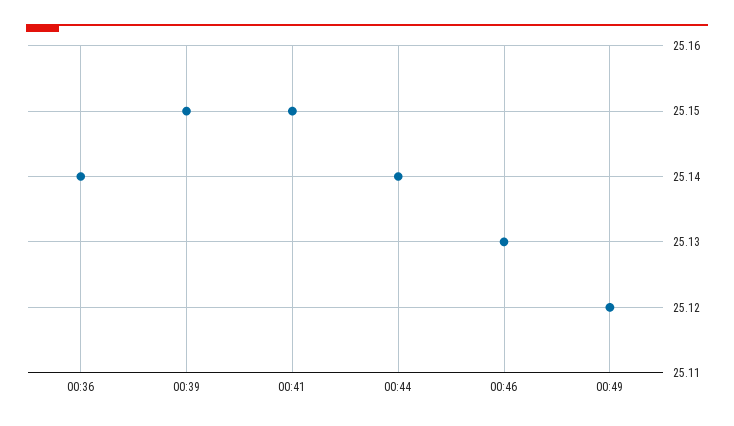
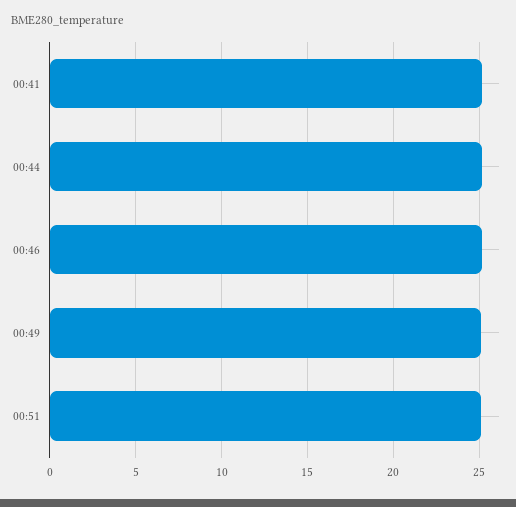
00:36: 25.14 -> none
00:39: 25.15 -> none
00:51: none -> 25

